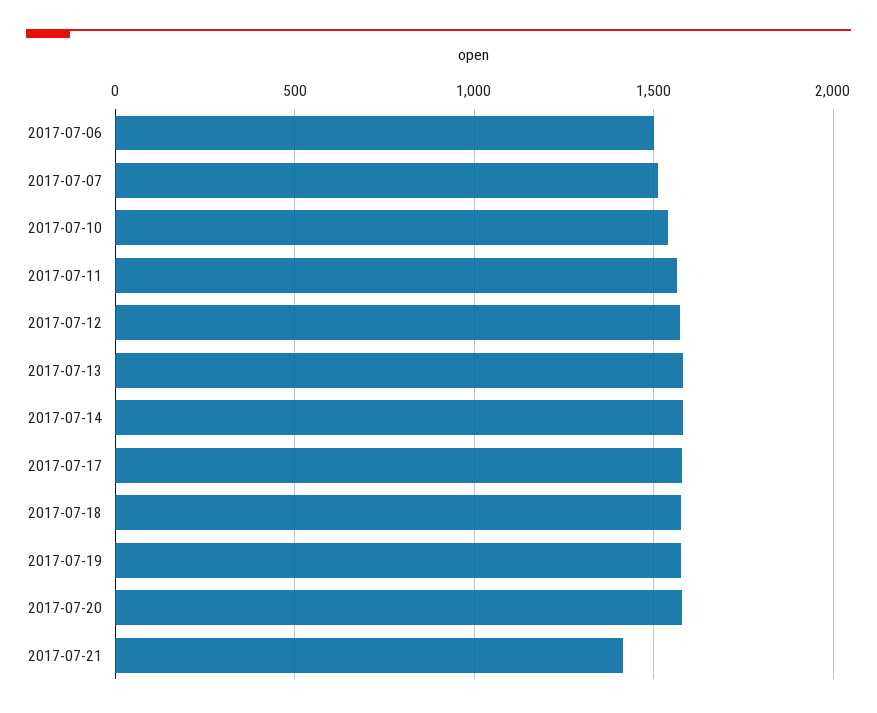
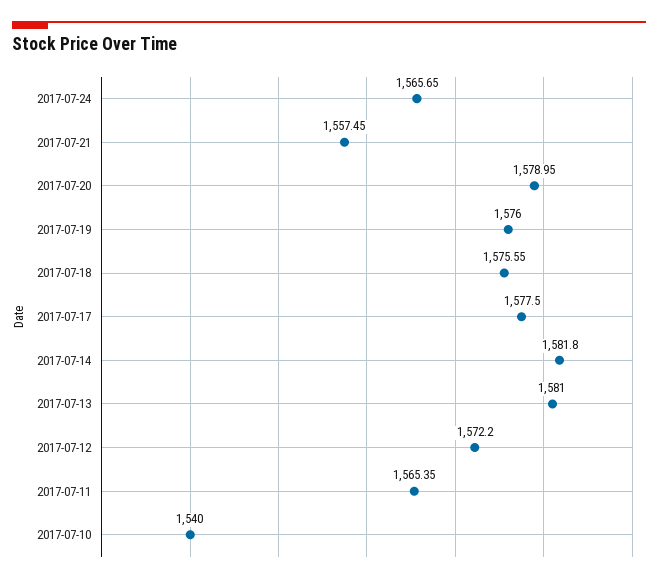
2017-07-06: 1500 -> none
2017-07-07: 1500 -> none
2017-07-21: 1400 -> 1557.45
2017-07-24: none -> 1565.65

